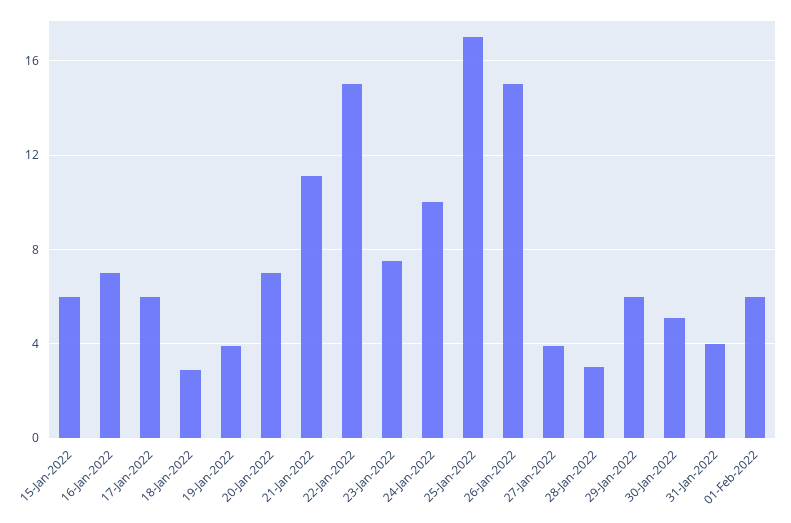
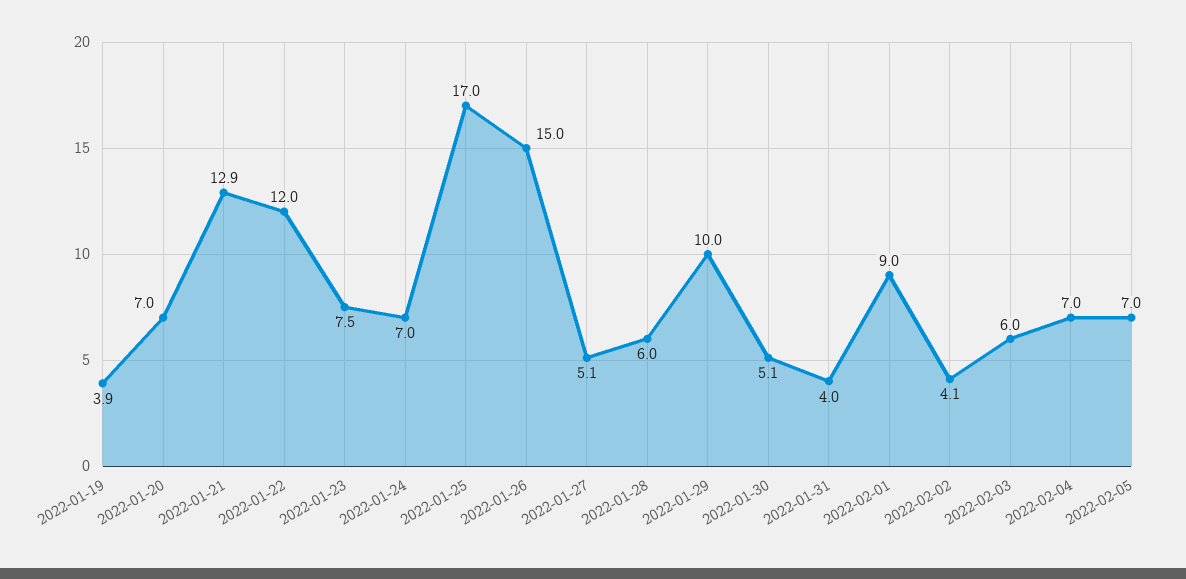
15-Jan-2022: 6 -> none
16-Jan-2022: 7 -> none
17-Jan-2022: 6 -> none
18-Jan-2022: 3 -> none
21-Jan-2022: 11 -> 12.9
22-Jan-2022: 15 -> 12
24-Jan-2022: 10 -> 7
27-Jan-2022: 4 -> 5.1
28-Jan-2022: 3 -> 6
29-Jan-2022: 6 -> 10
01-Feb-2022: 6 -> 9
2022-02-02: none -> 4.1
2022-02-03: none -> 6
2022-02-04: none -> 7
2022-02-05: none -> 7

